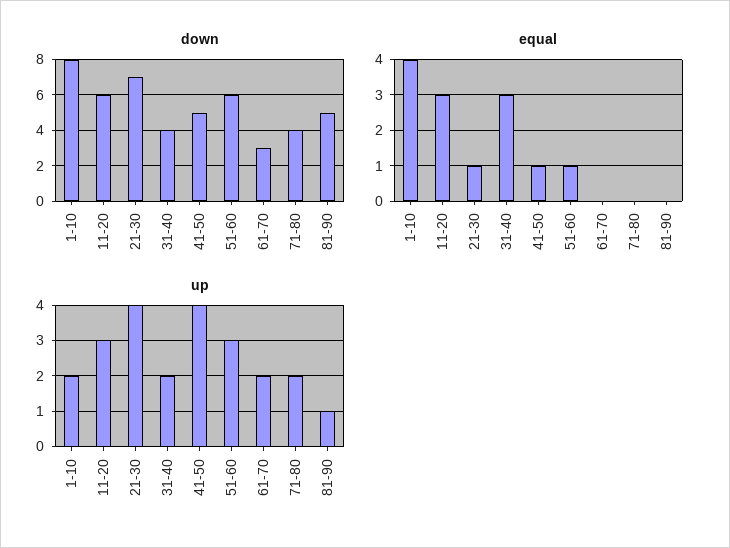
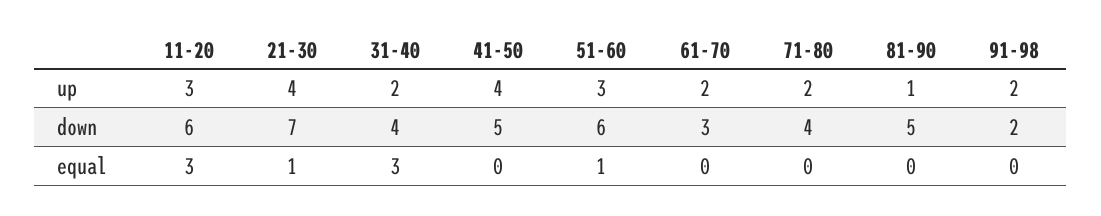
down, 1-10: 8 -> none
equal, 1-10: 4 -> none
equal, 41-50: 1 -> 0
up, 1-10: 2 -> none
up, 91-98: none -> 2
down, 91-98: none -> 2
equal, 91-98: none -> 0

